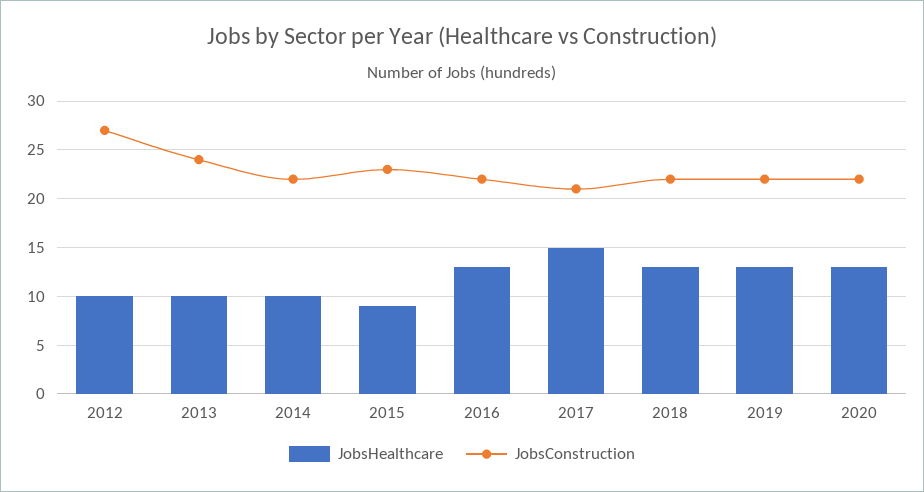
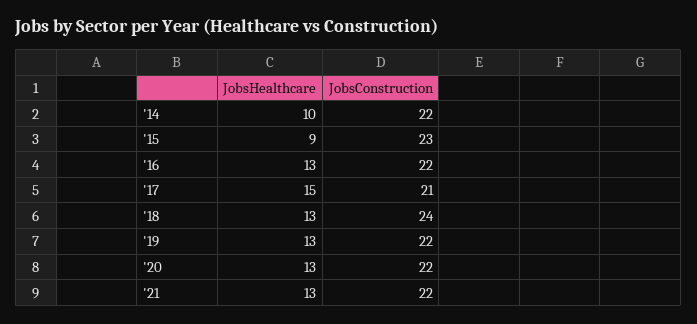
JobsHealthcare, 2012: 10 -> none
JobsConstruction, 2012: 27 -> none
JobsHealthcare, 2013: 10 -> none
JobsConstruction, 2013: 24 -> none
JobsConstruction, 2018: 22 -> 24
JobsHealthcare, '21: none -> 13
JobsConstruction, '21: none -> 22

